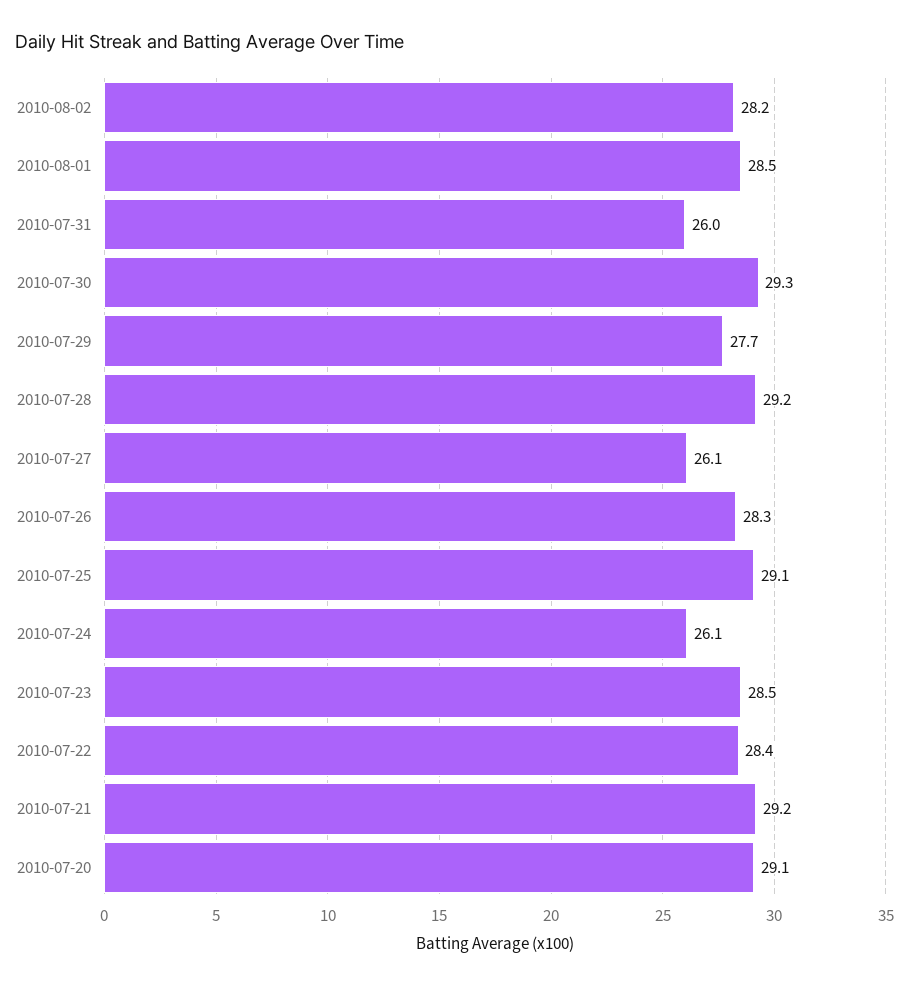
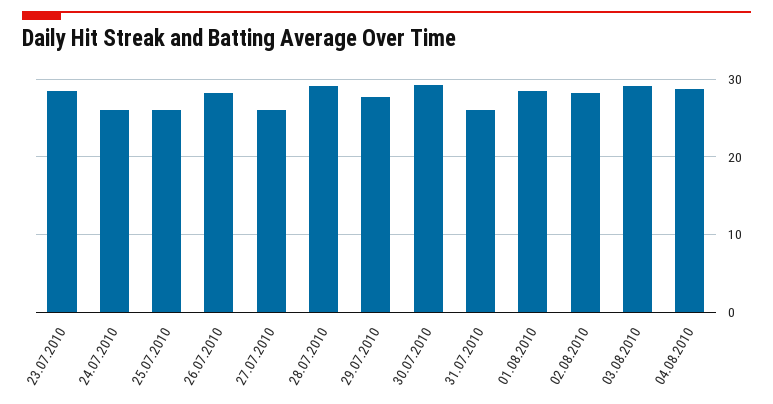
2010-07-25: 29.1 -> 26
2010-07-22: 28.4 -> none
2010-07-21: 29.2 -> none
2010-07-20: 29.1 -> none
03.08.2010: none -> 29
04.08.2010: none -> 29

